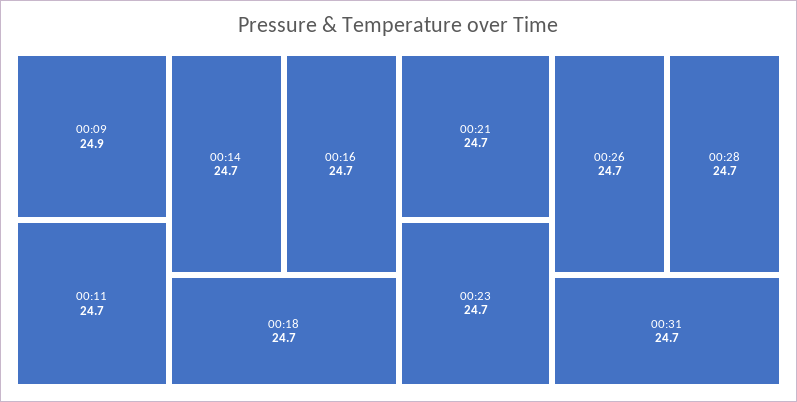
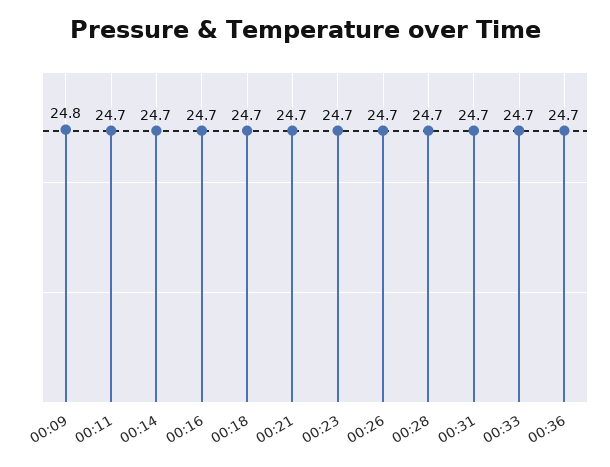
00:09: 24.9 -> 24.8
00:33: none -> 24.7
00:36: none -> 24.7

